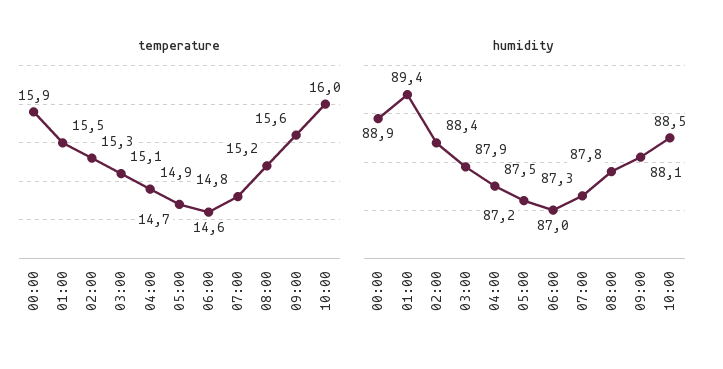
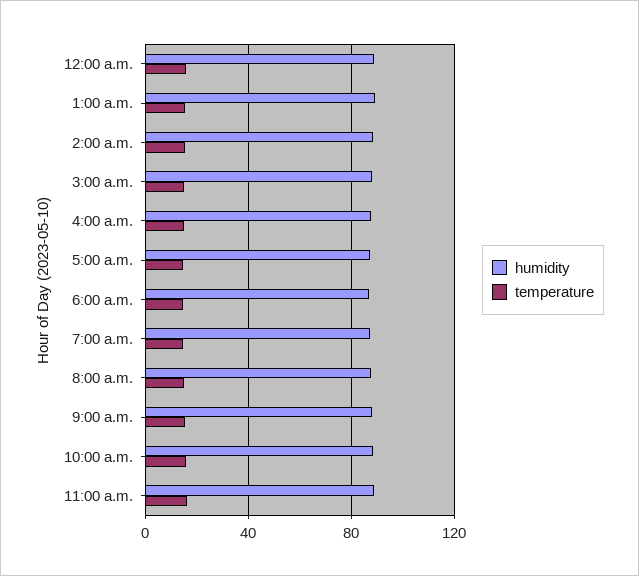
humidity, 11:00 a.m.: none -> 90
temperature, 11:00 a.m.: none -> 15

